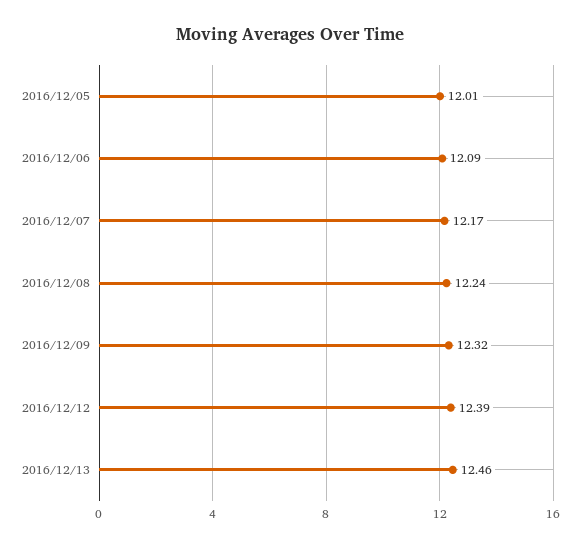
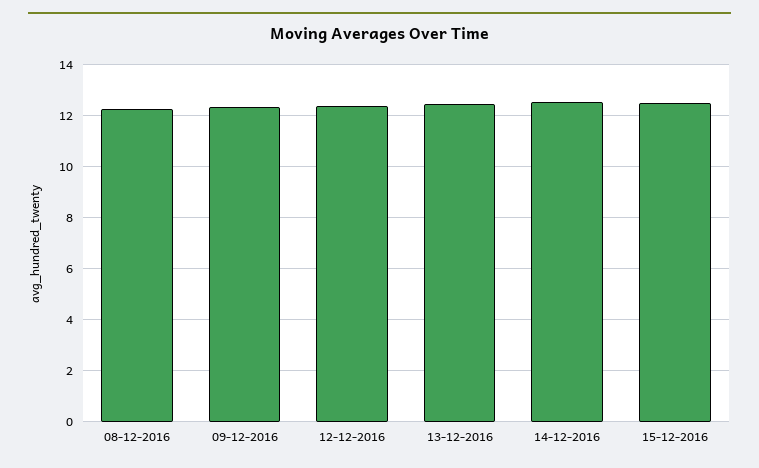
2016/12/05: 12.01 -> none
2016/12/06: 12.09 -> none
2016/12/07: 12.17 -> none
14-12-2016: none -> 12.5
15-12-2016: none -> 12.5

